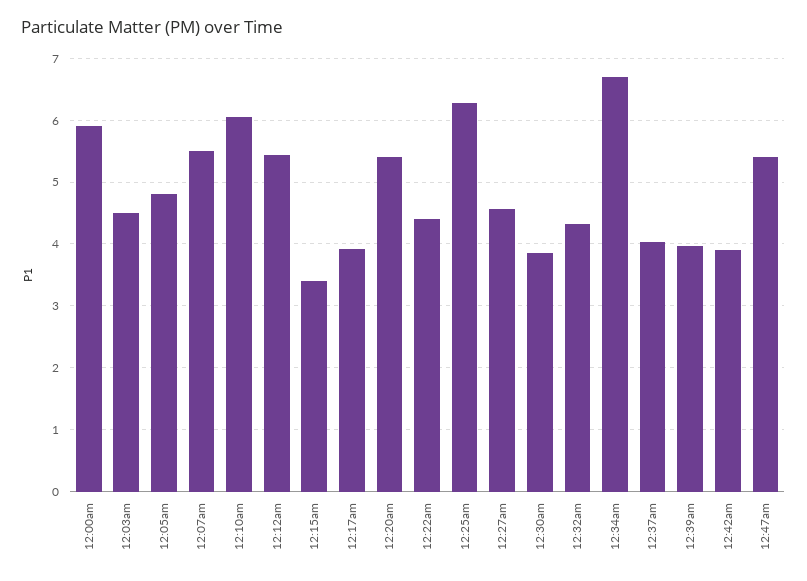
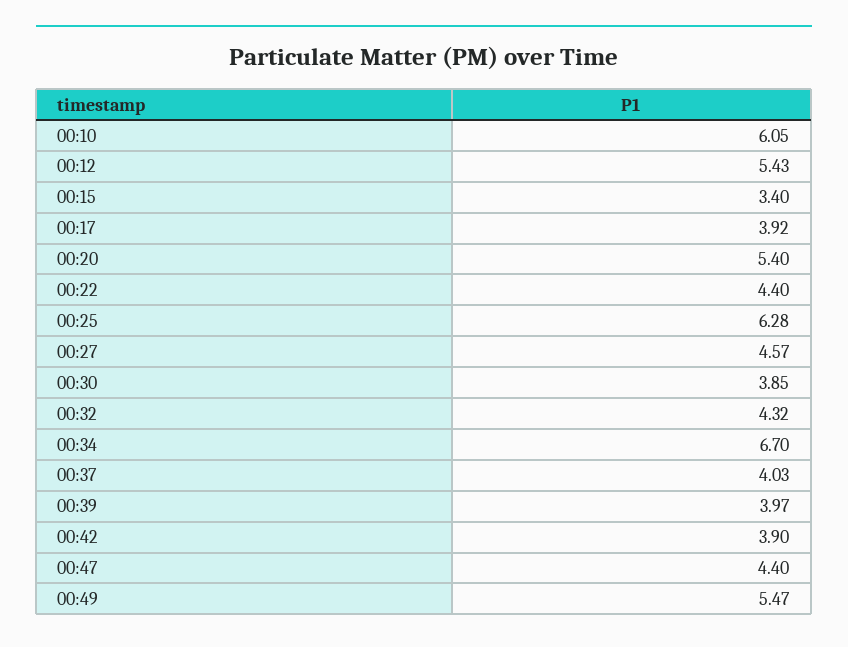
12:00am: 5.9 -> none
12:03am: 4.5 -> none
12:05am: 4.8 -> none
12:07am: 5.5 -> none
12:47am: 5.4 -> 4.4
00:49: none -> 5.47

